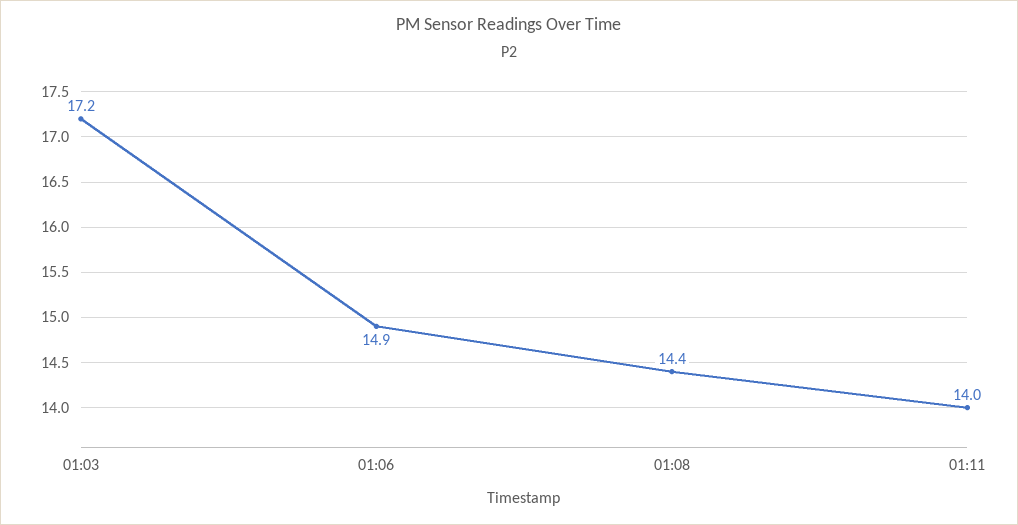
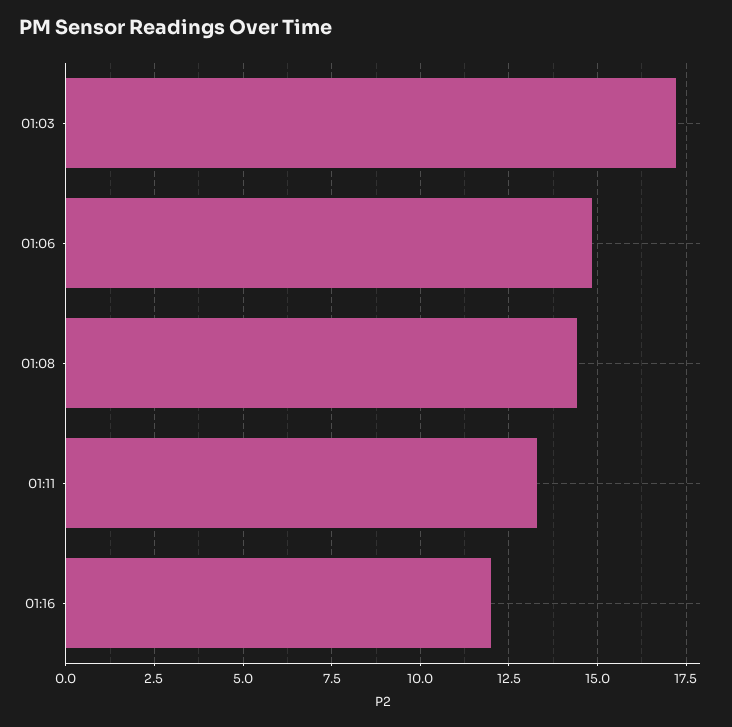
01:11: 14 -> 13.25
01:16: none -> 12

